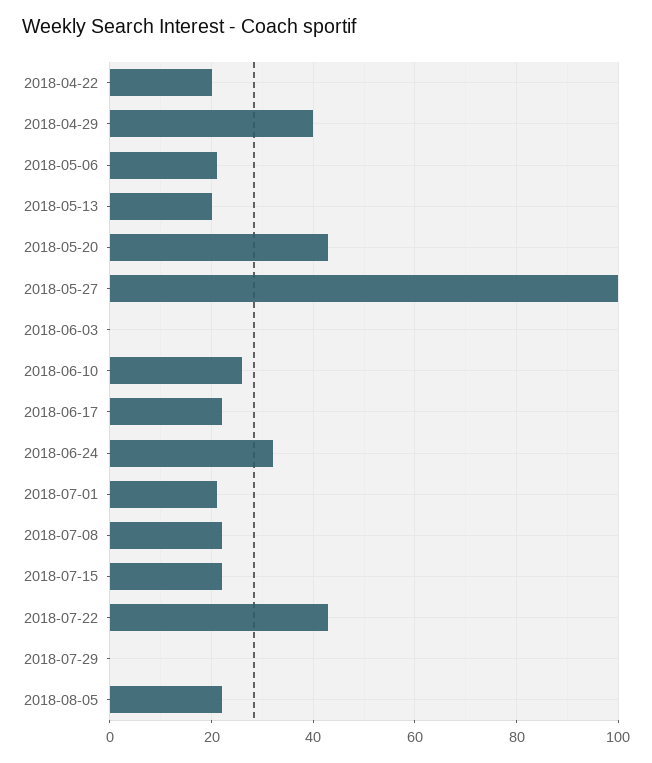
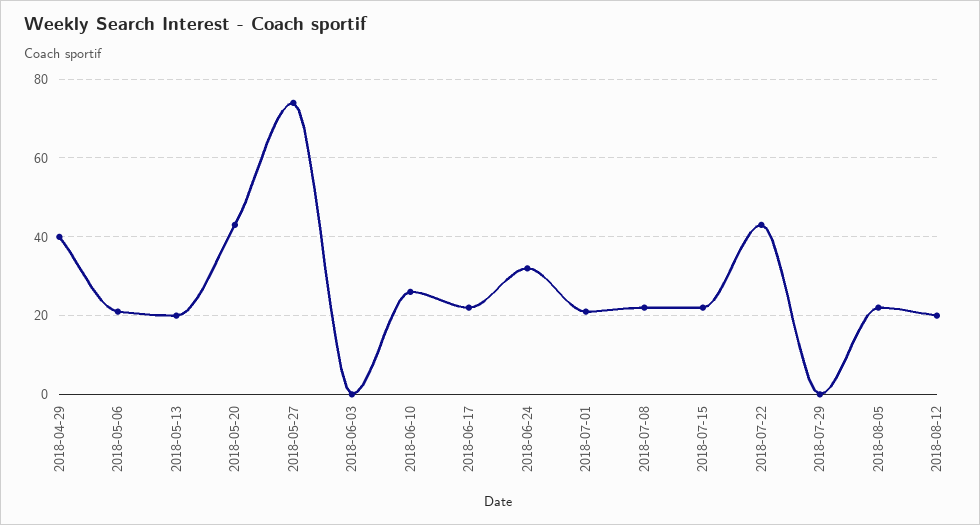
2018-04-22: 20 -> none
2018-05-27: 100 -> 75
2018-08-12: none -> 20

